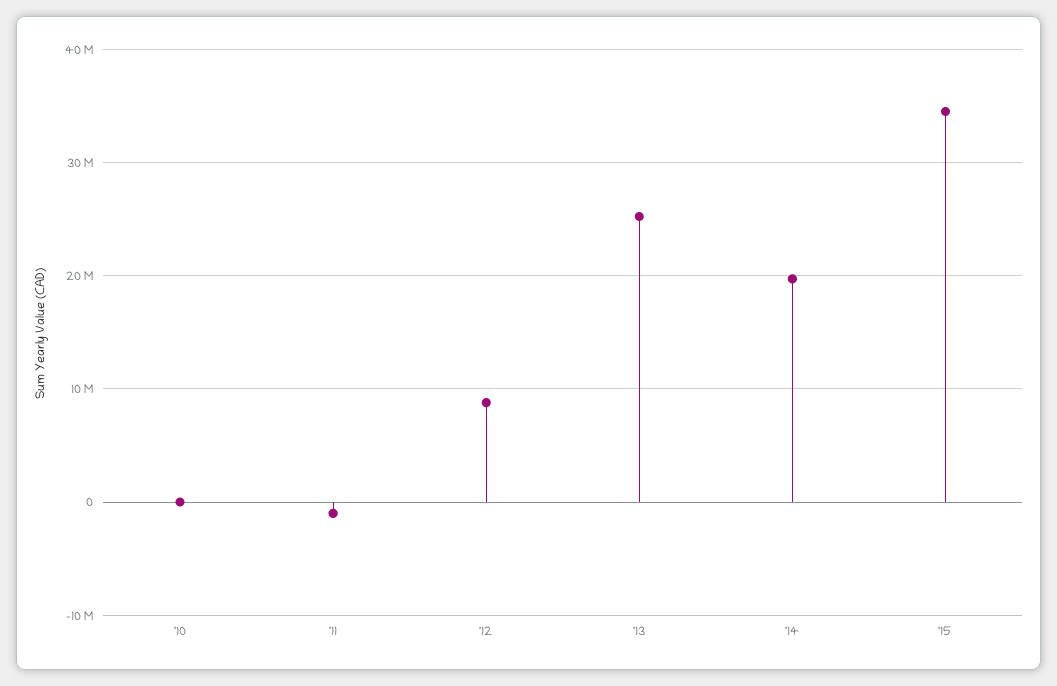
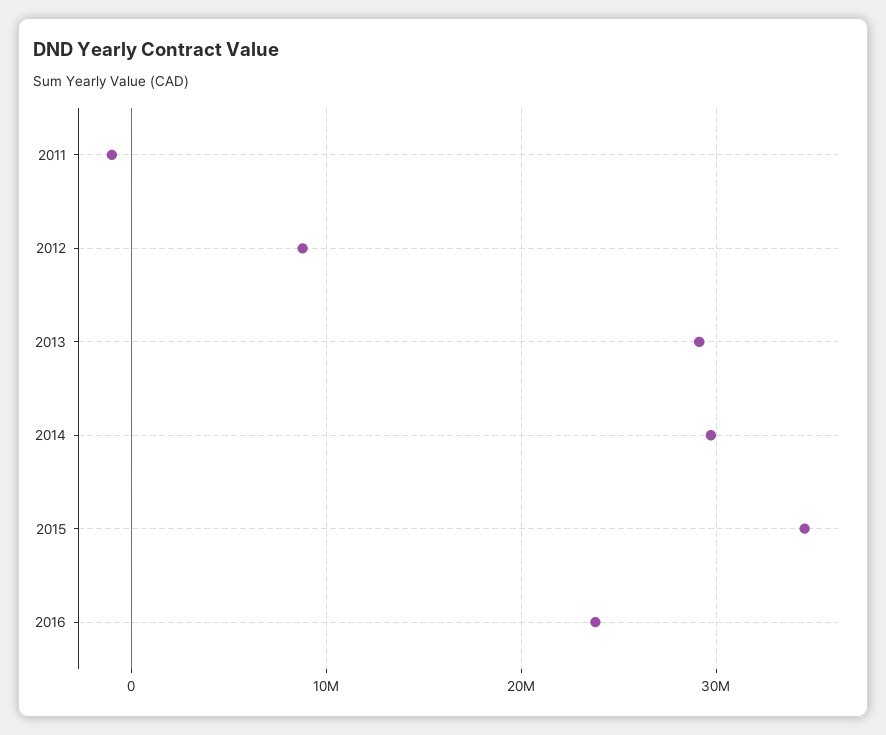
'10: 0 -> none
'13: 25000000 -> 29000000
'14: 20000000 -> 30000000
2016: none -> 24000000

